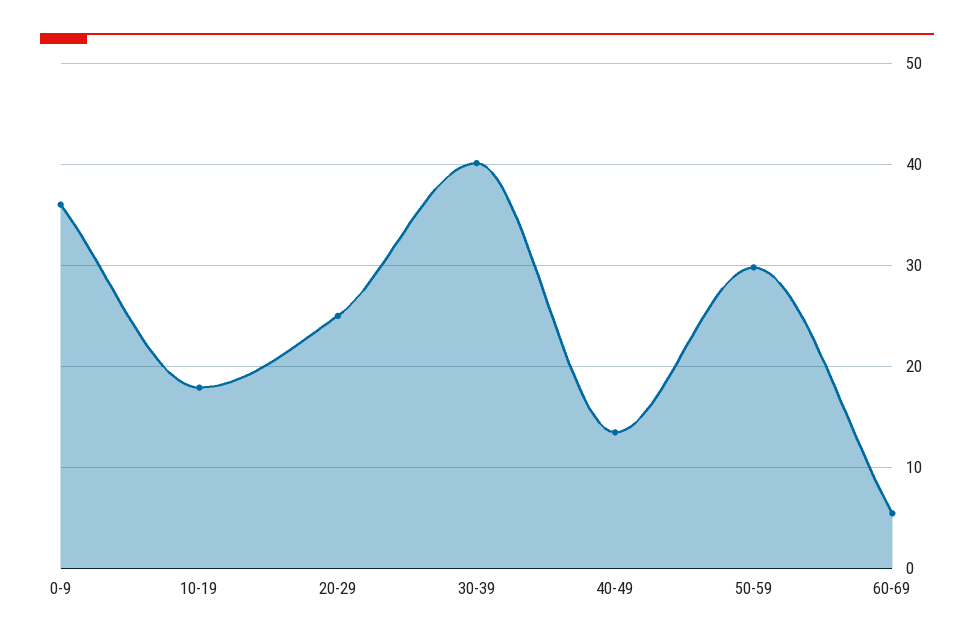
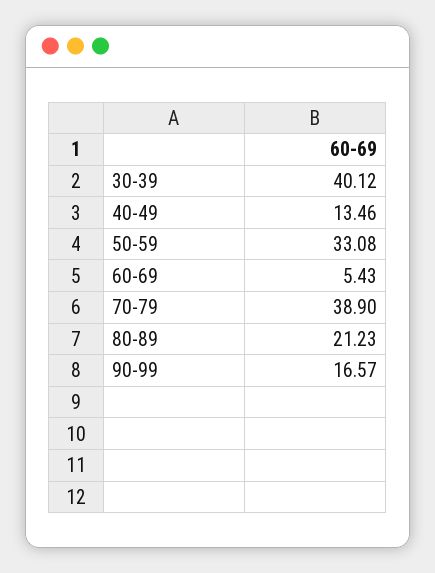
0-9: 36 -> none
10-19: 18 -> none
20-29: 25 -> none
50-59: 30 -> 33.08
70-79: none -> 38.9
80-89: none -> 21.23
90-99: none -> 16.57

